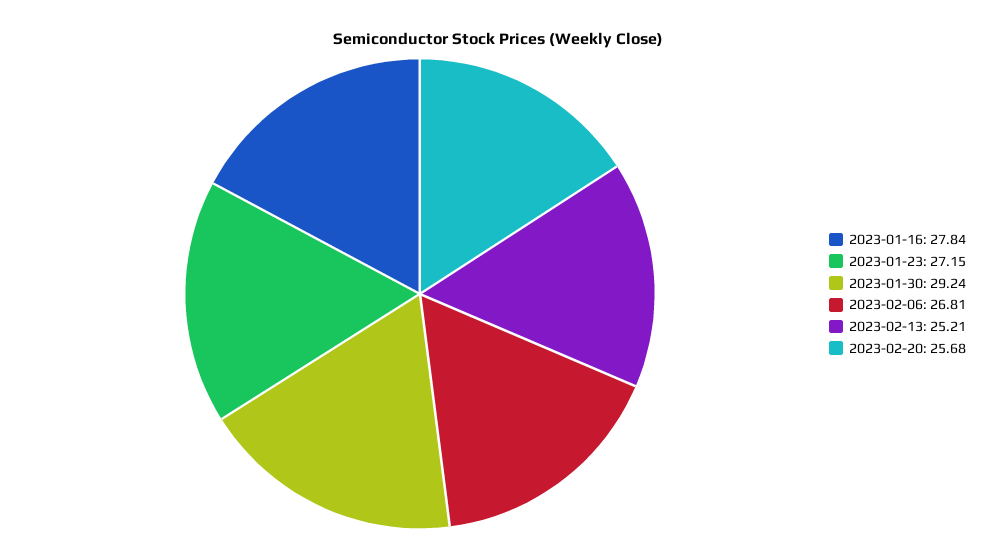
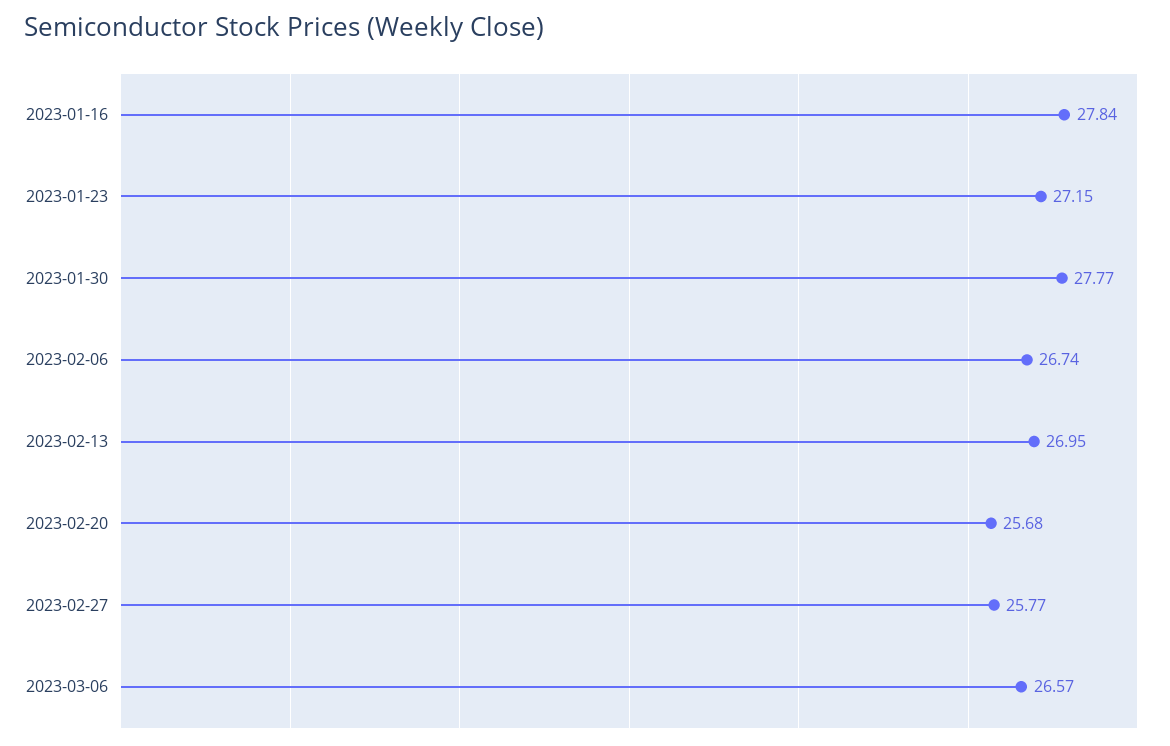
2023-01-30: 29.24 -> 27.77
2023-02-06: 26.81 -> 26.74
2023-02-13: 25.21 -> 26.95
2023-02-27: none -> 25.77
2023-03-06: none -> 26.57

